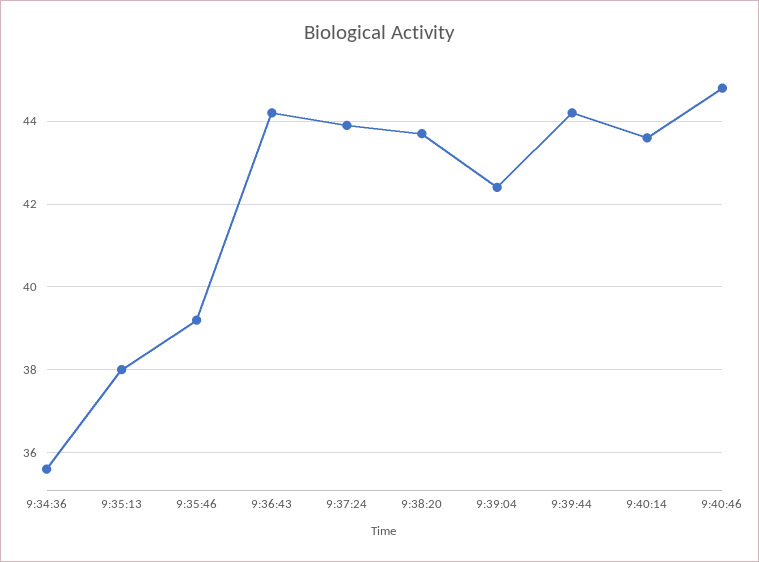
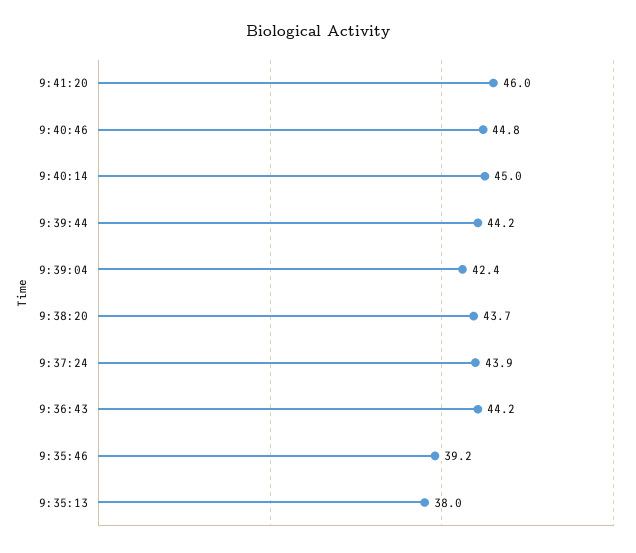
9:34:36: 35.5 -> none
9:40:14: 43.5 -> 45
9:41:20: none -> 46

